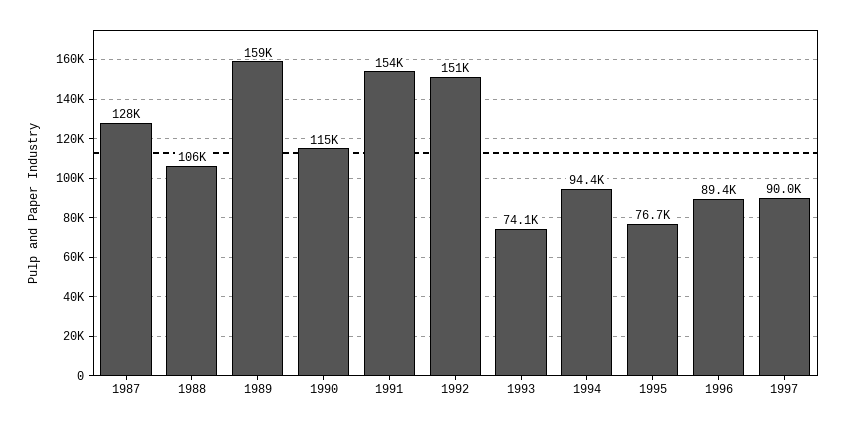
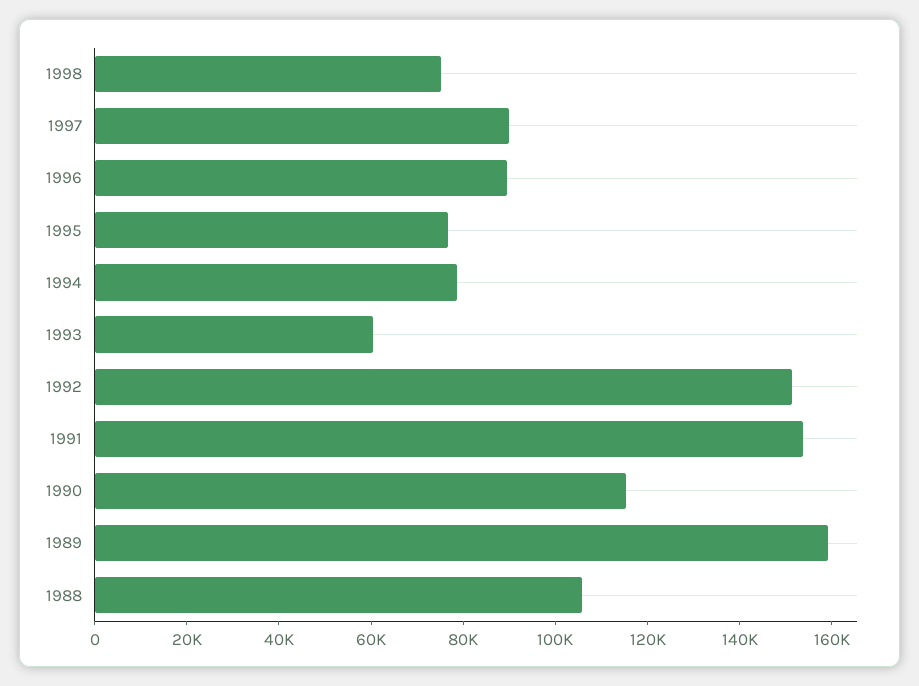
1987: 128000 -> none
1993: 74100 -> 60000
1994: 94400 -> 80000
1998: none -> 75000

